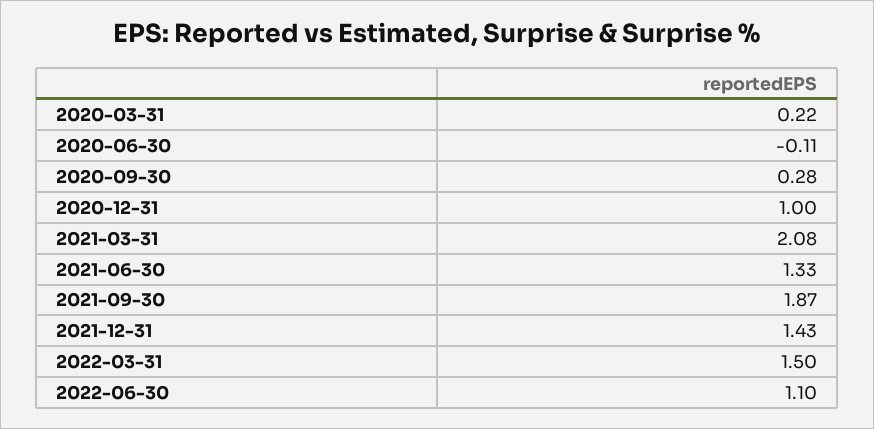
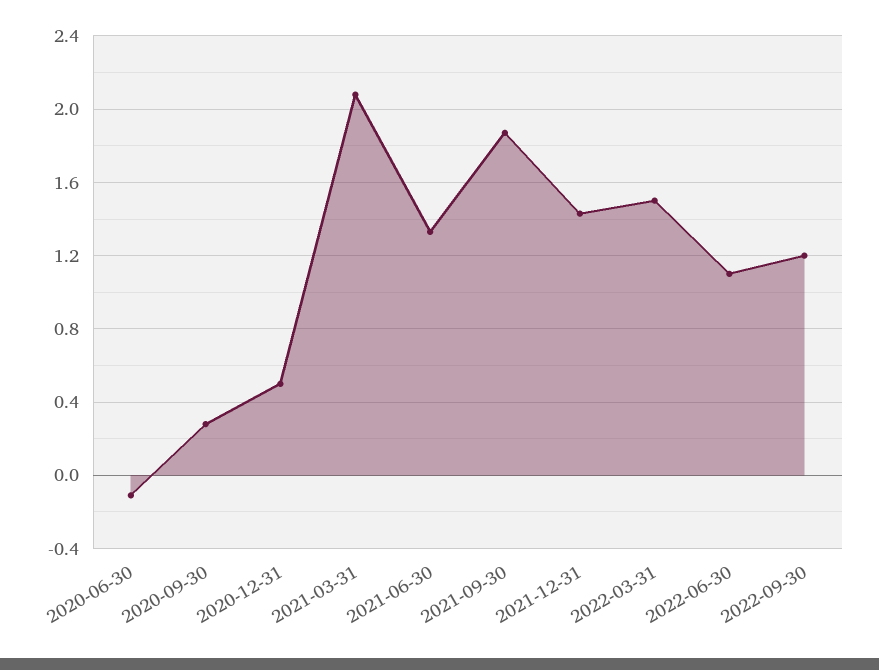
2020-03-31: 0.22 -> none
2020-12-31: 1 -> 0.5
2022-09-30: none -> 1.2

